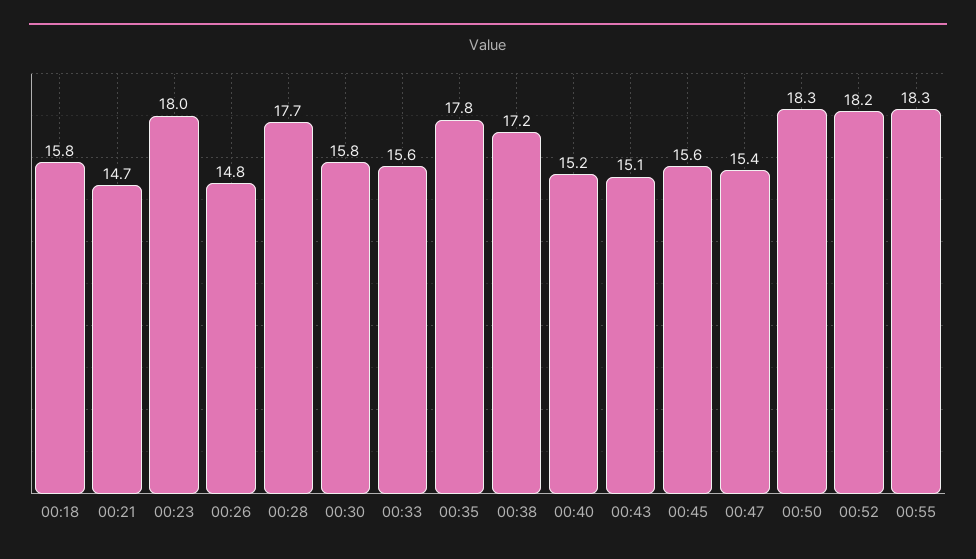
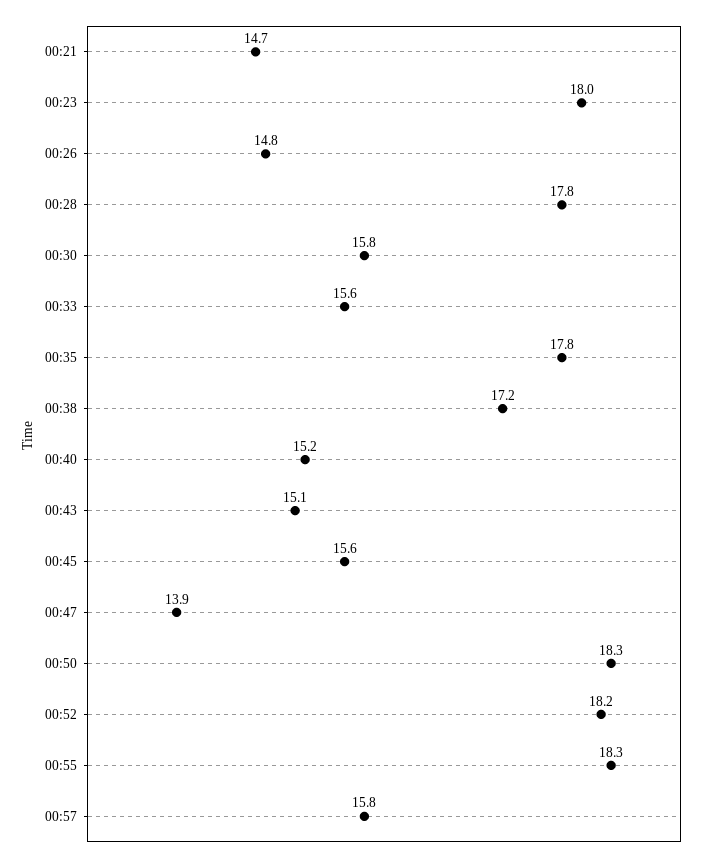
00:18: 15.8 -> none
00:28: 17.7 -> 17.8
00:47: 15.4 -> 13.9
00:57: none -> 15.8

